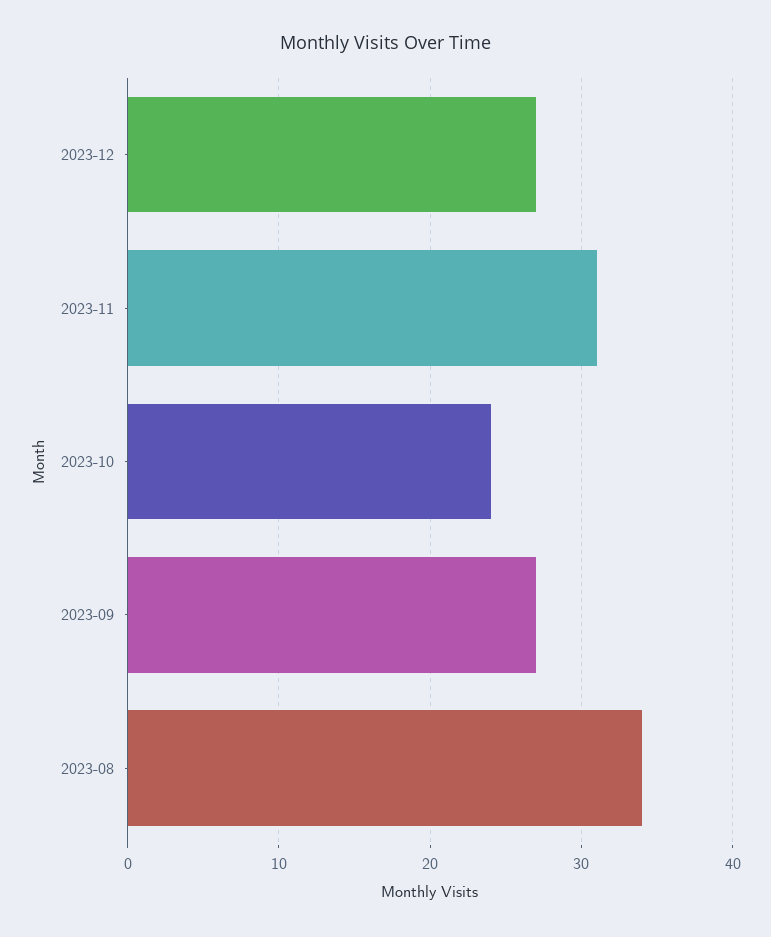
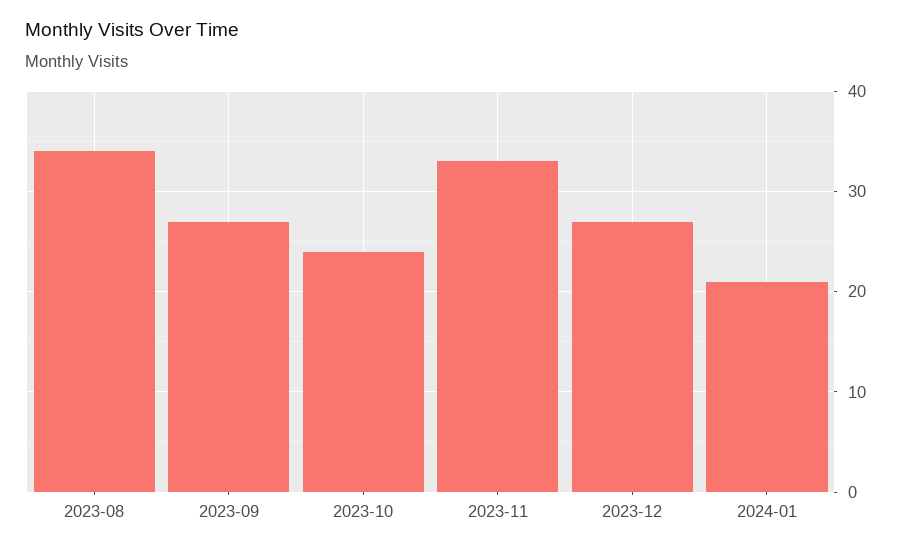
2023-11: 31 -> 33
2024-01: none -> 21

